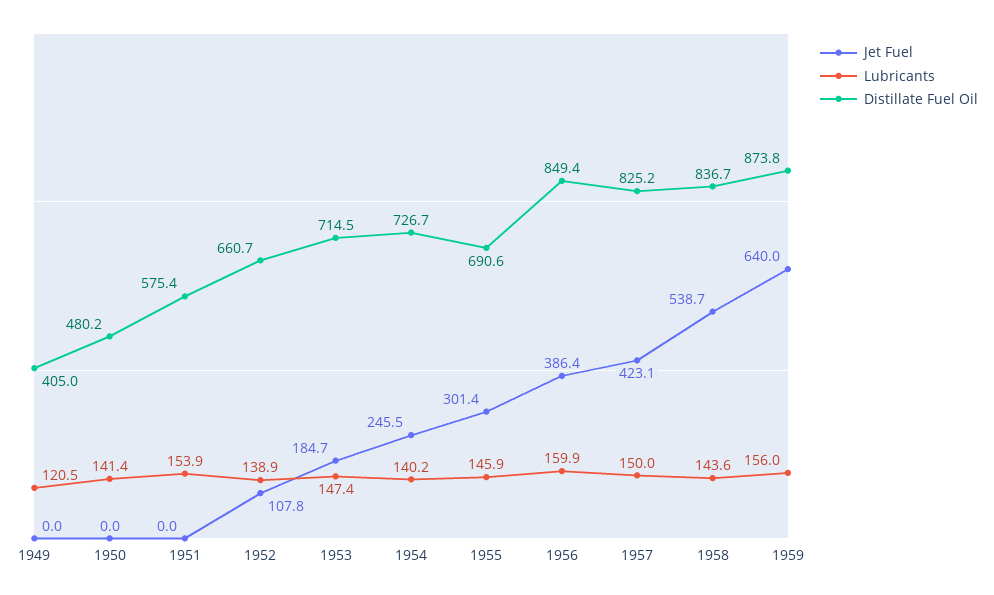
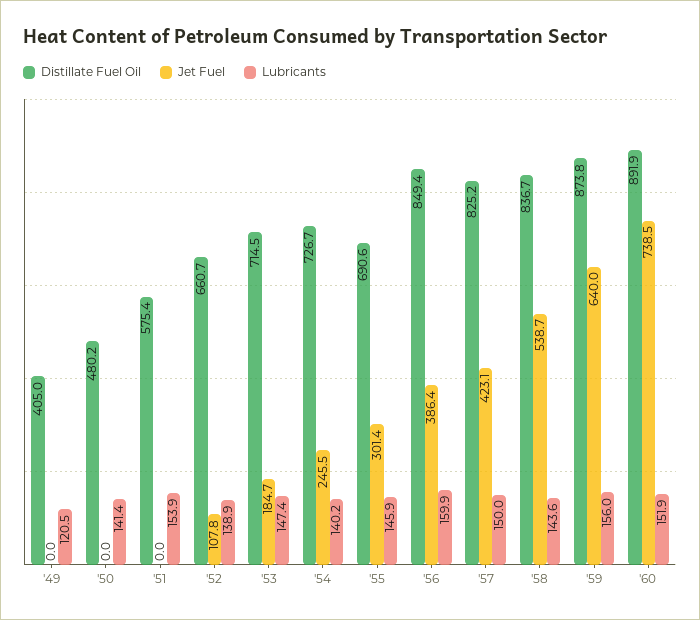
Distillate Fuel Oil, '60: none -> 891.9
Jet Fuel, '60: none -> 738.5
Lubricants, '60: none -> 151.9

